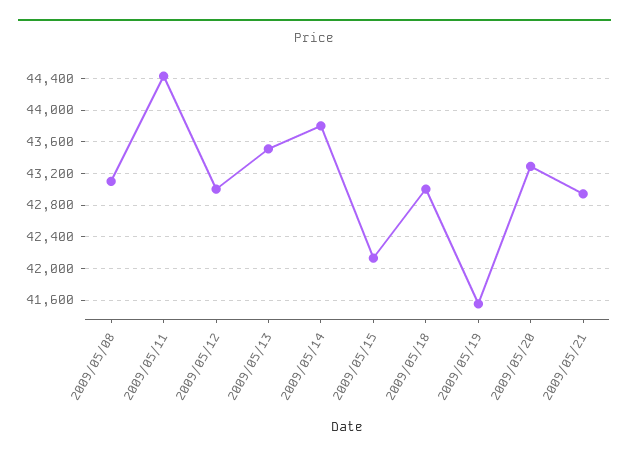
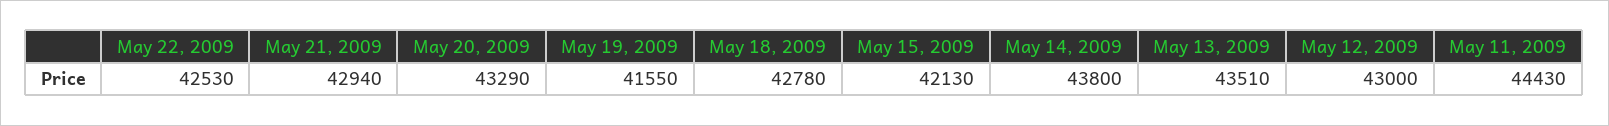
2009/05/08: 43100 -> none
2009/05/18: 43000 -> 42780
May 22, 2009: none -> 42530

